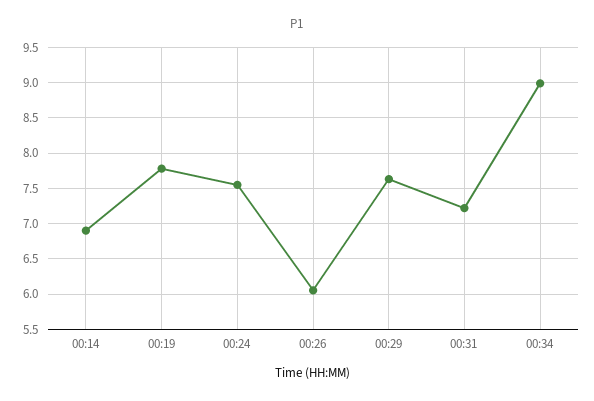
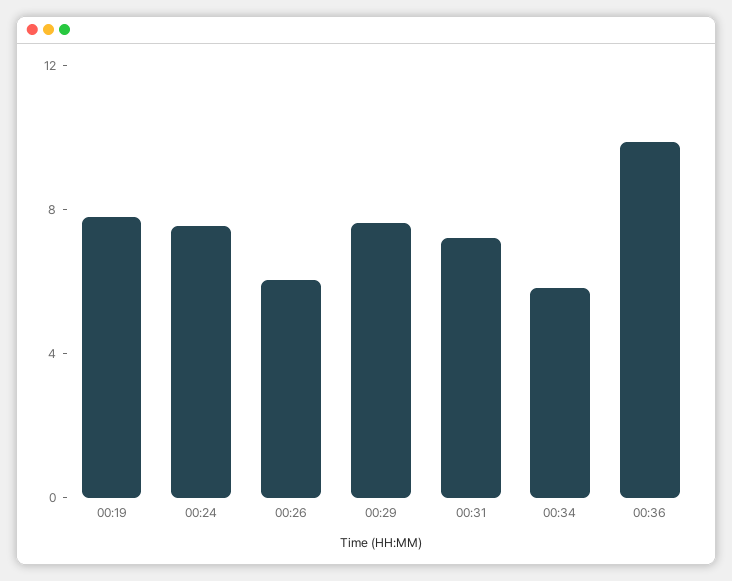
00:14: 6.9 -> none
00:34: 9 -> 6
00:36: none -> 10

